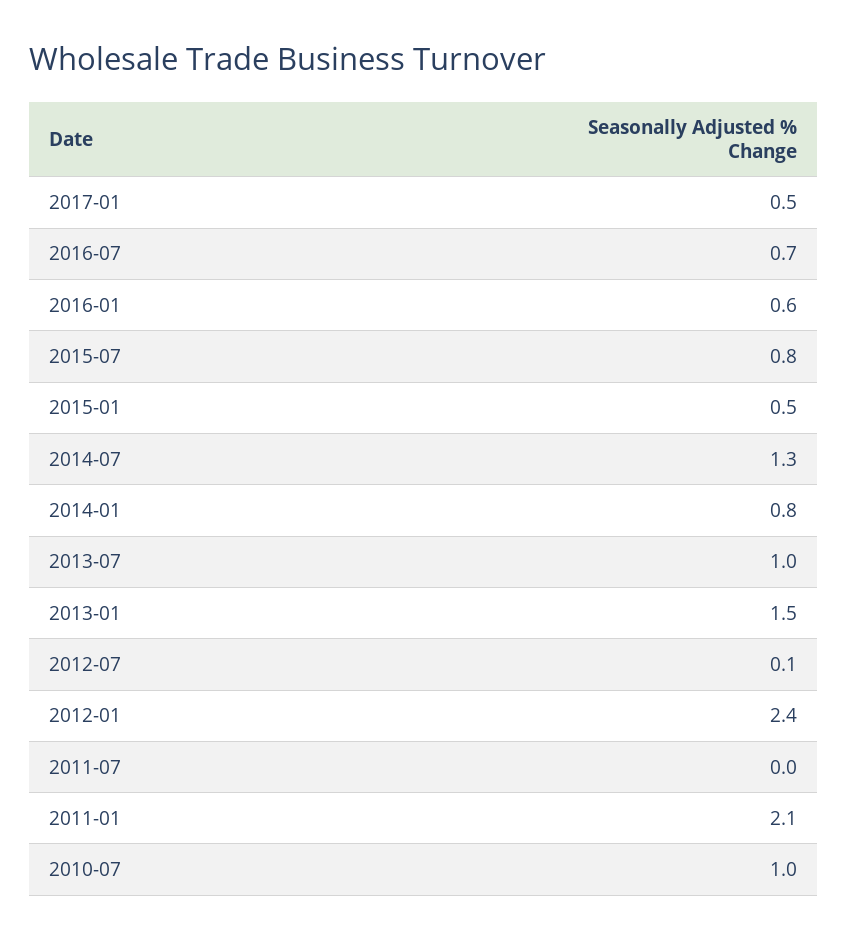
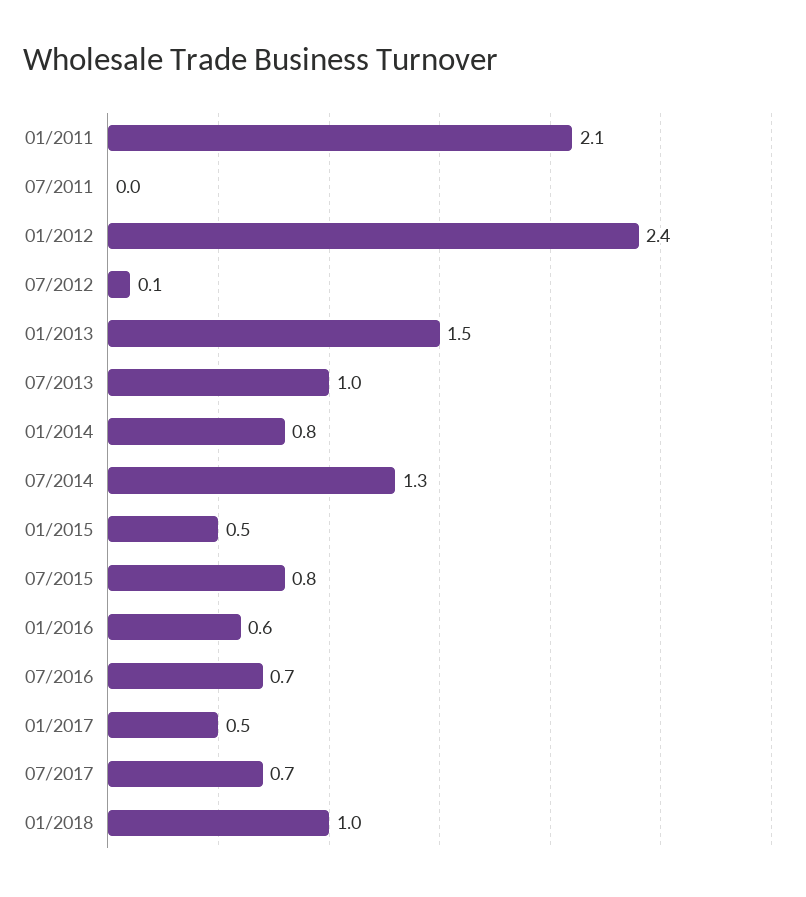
2010-07: 1 -> none
07/2017: none -> 0.7
01/2018: none -> 1

